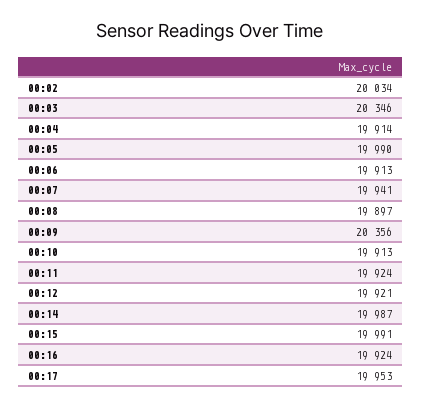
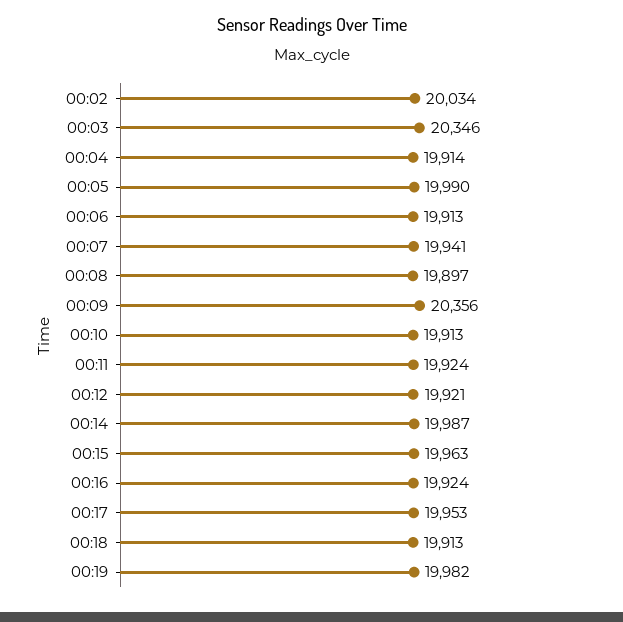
00:15: 19991 -> 19963
00:18: none -> 19913
00:19: none -> 19982

